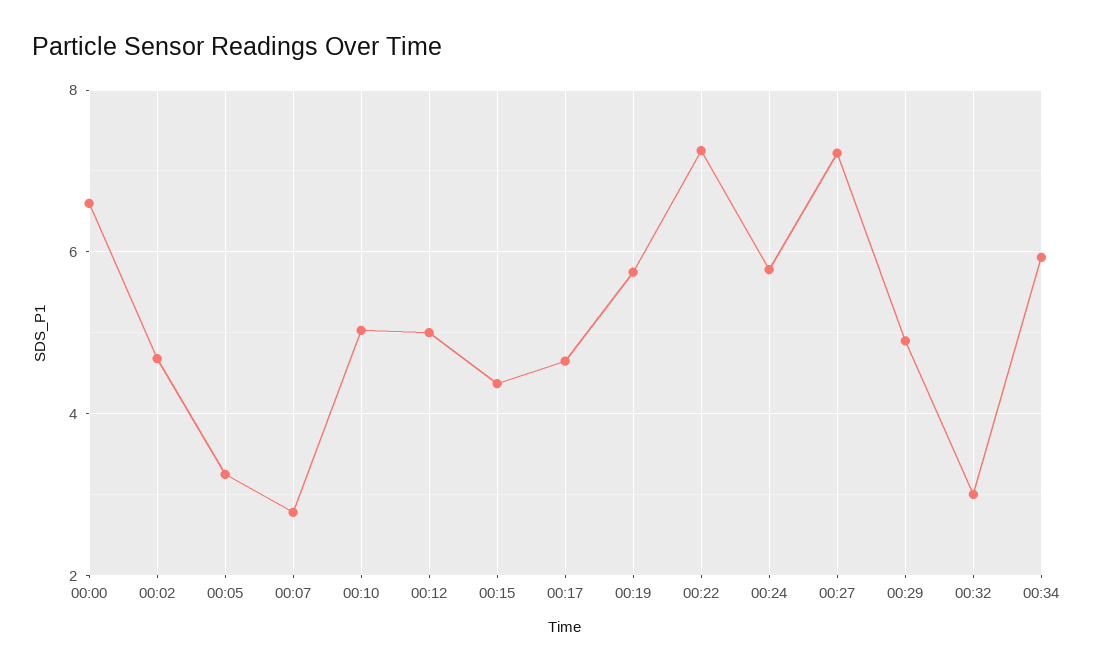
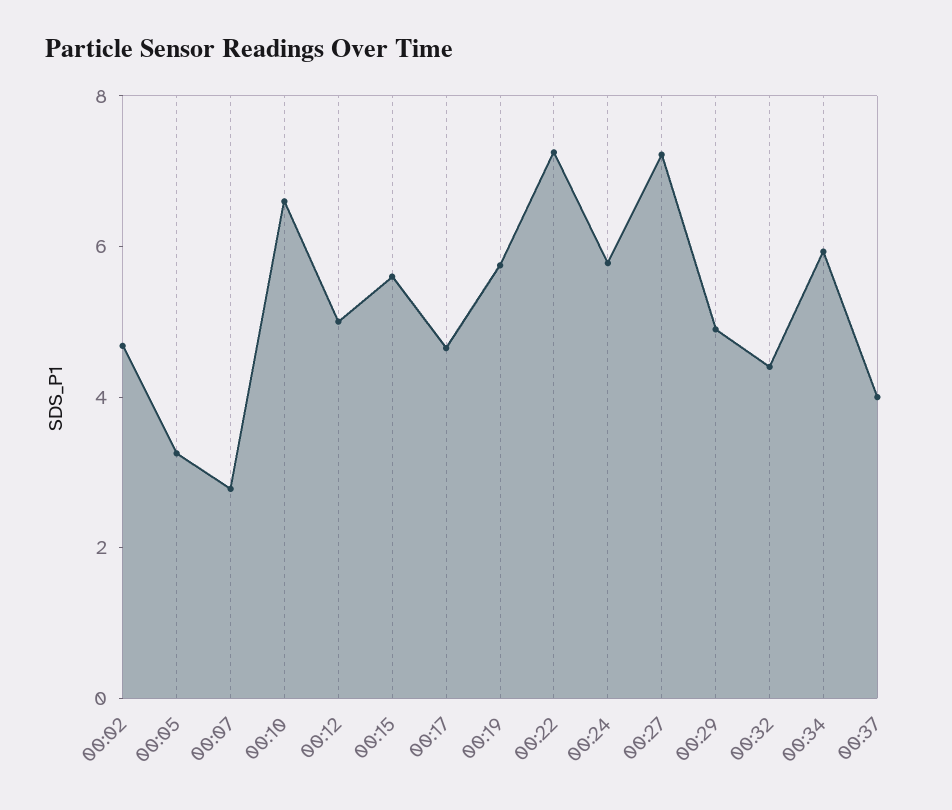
00:00: 6.6 -> none
00:10: 5 -> 6.5
00:15: 4.4 -> 5.5
00:32: 3 -> 4.5
00:37: none -> 4

